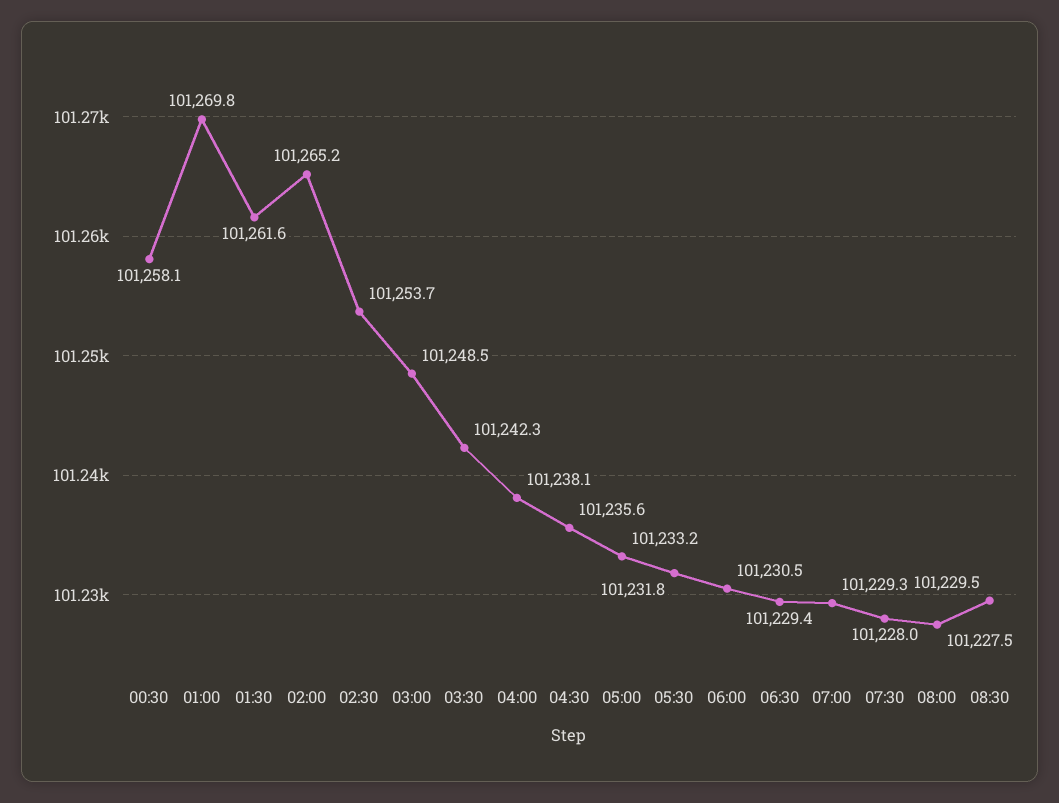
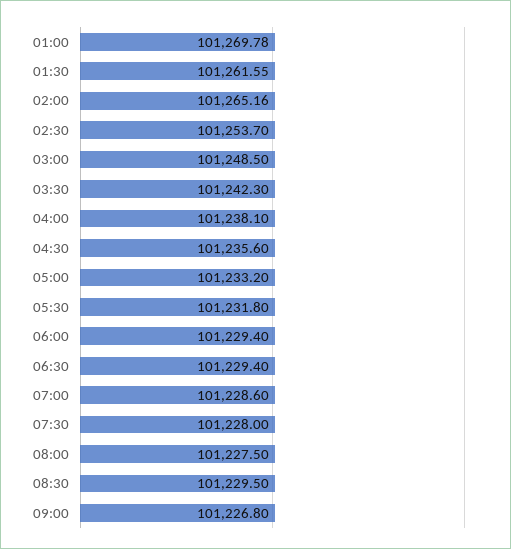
00:30: 101258.1 -> none
06:00: 101230.5 -> 101229.4
07:00: 101229.3 -> 101228.6
09:00: none -> 101226.8

